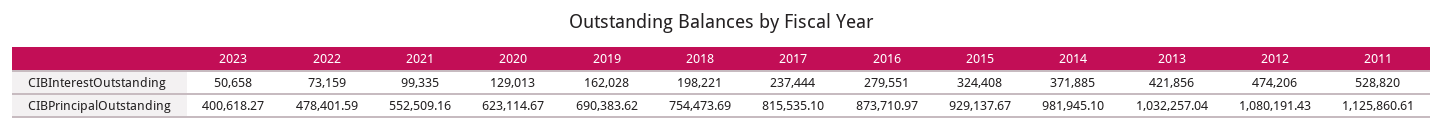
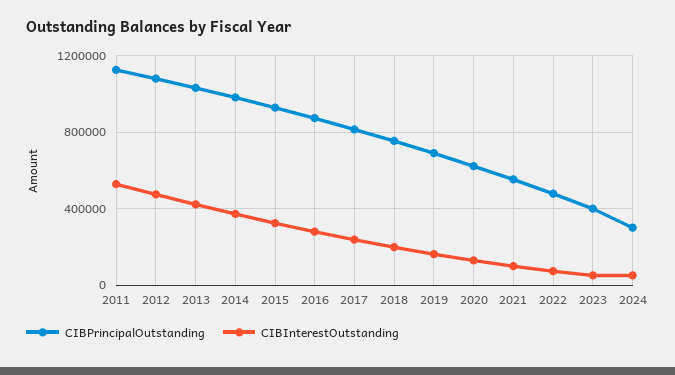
CIBPrincipalOutstanding, 2024: none -> 300000
CIBInterestOutstanding, 2024: none -> 50000

